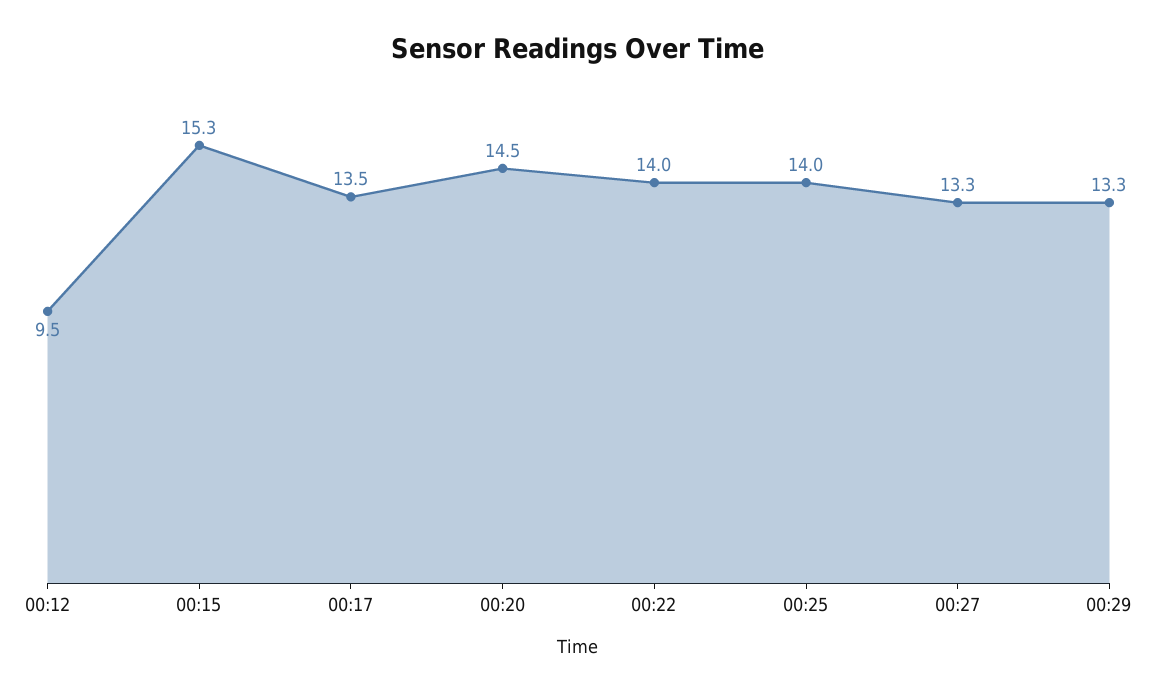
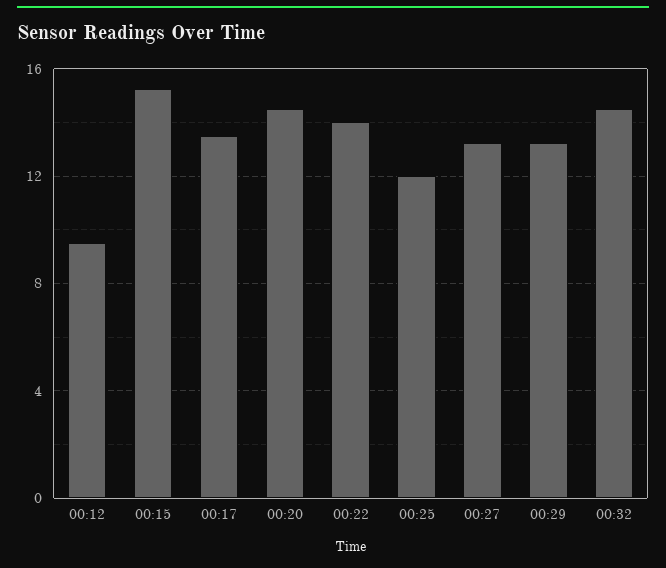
00:25: 14 -> 12
00:32: none -> 14.5

